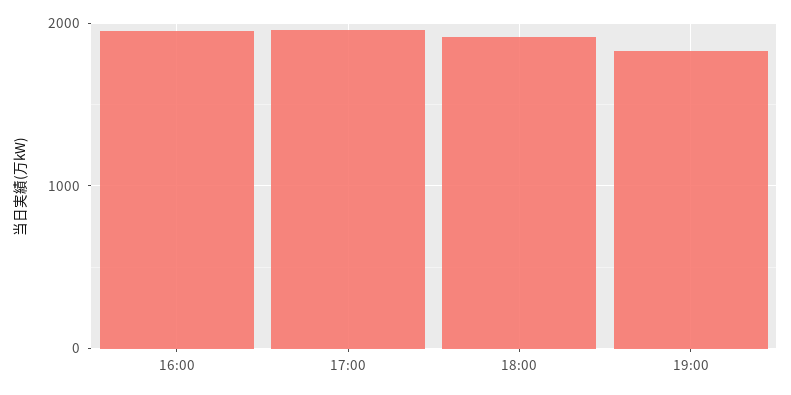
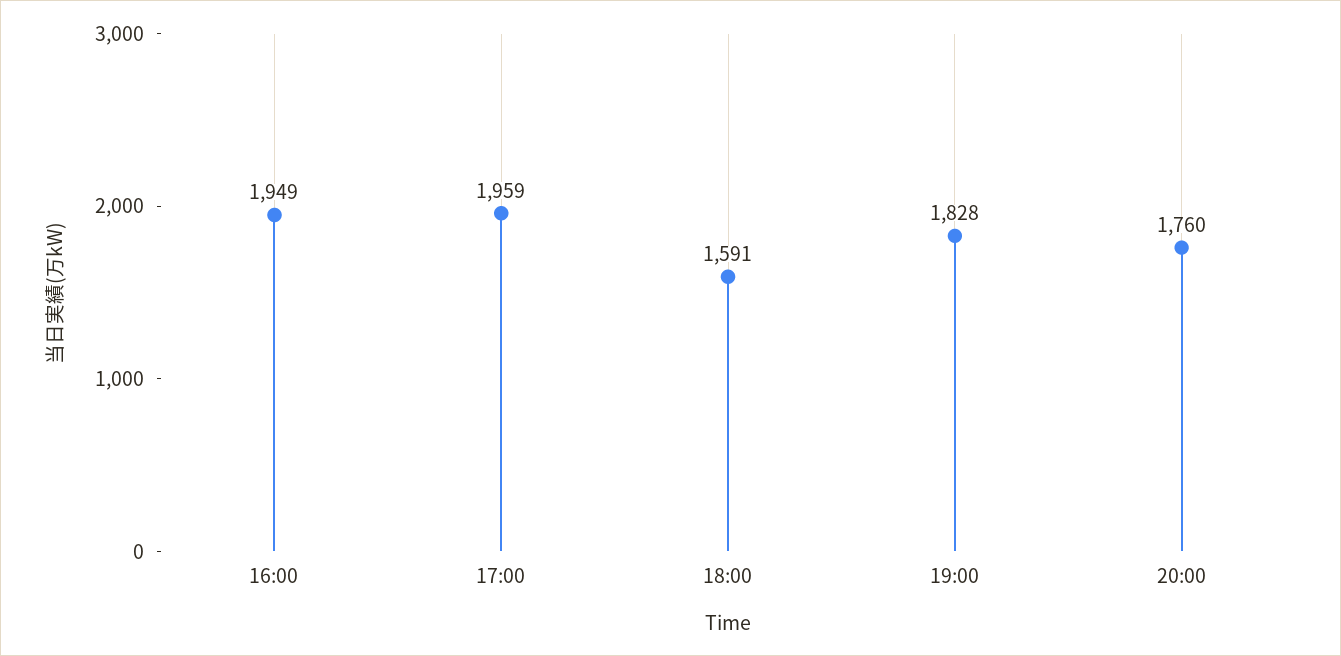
18:00: 1900 -> 1591
20:00: none -> 1760

